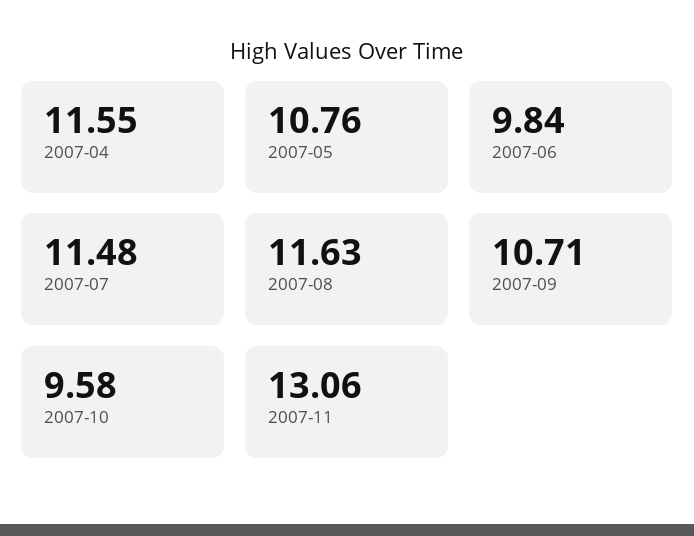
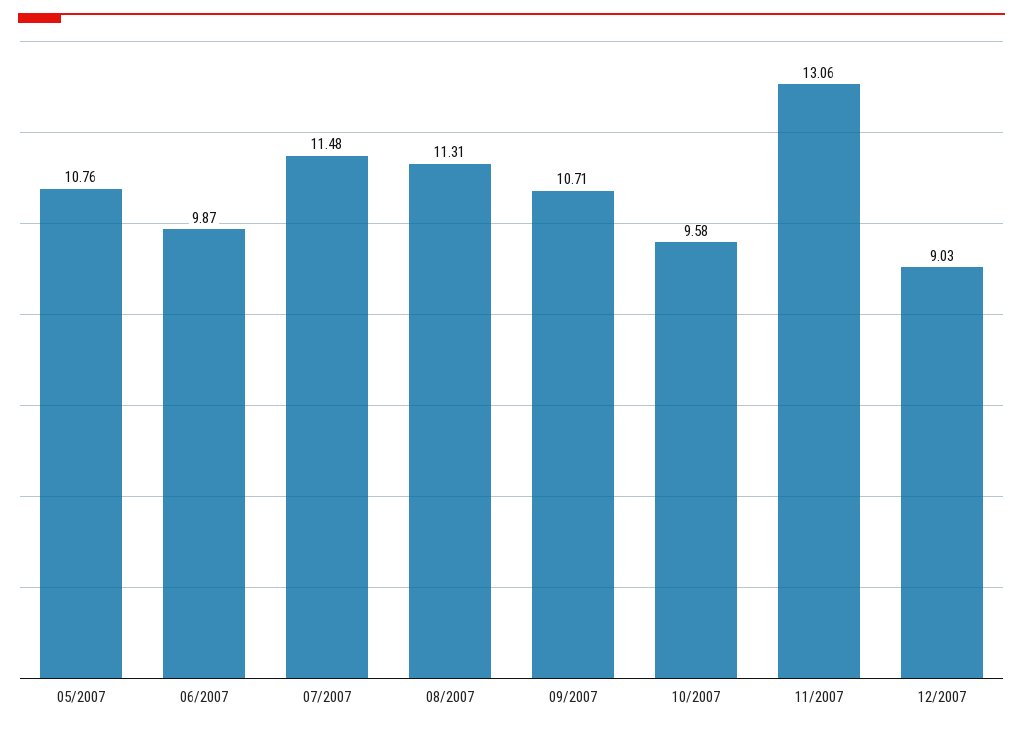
2007-04: 11.55 -> none
2007-06: 9.84 -> 9.87
2007-08: 11.63 -> 11.31
12/2007: none -> 9.03

